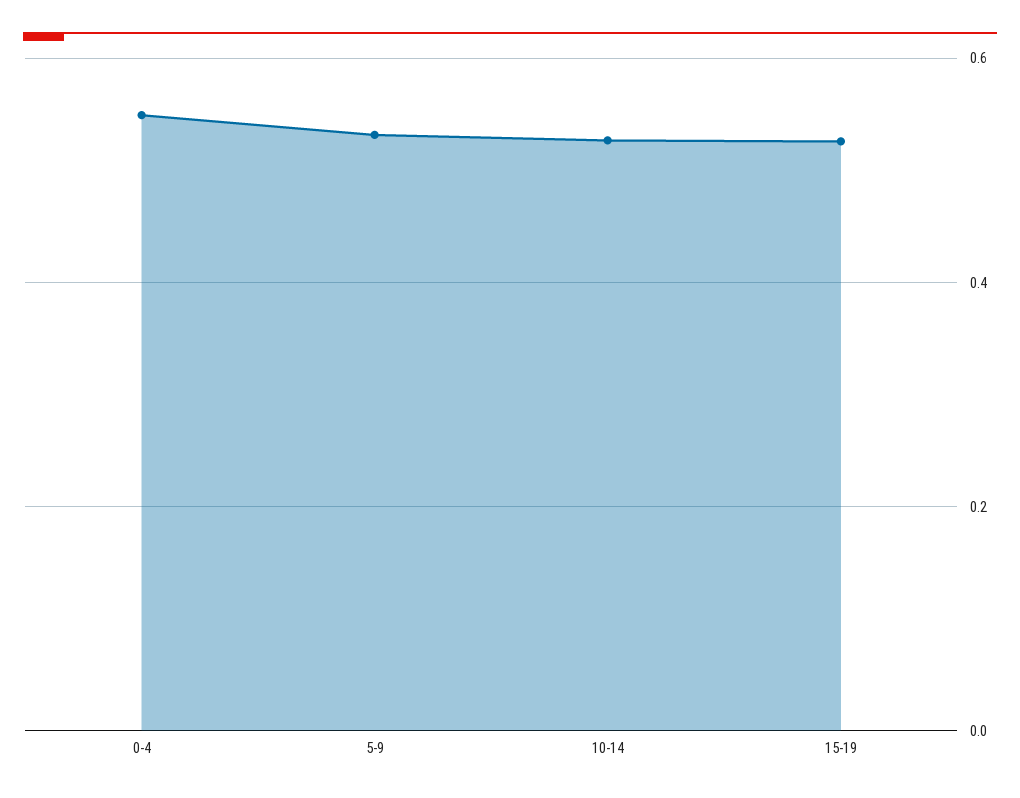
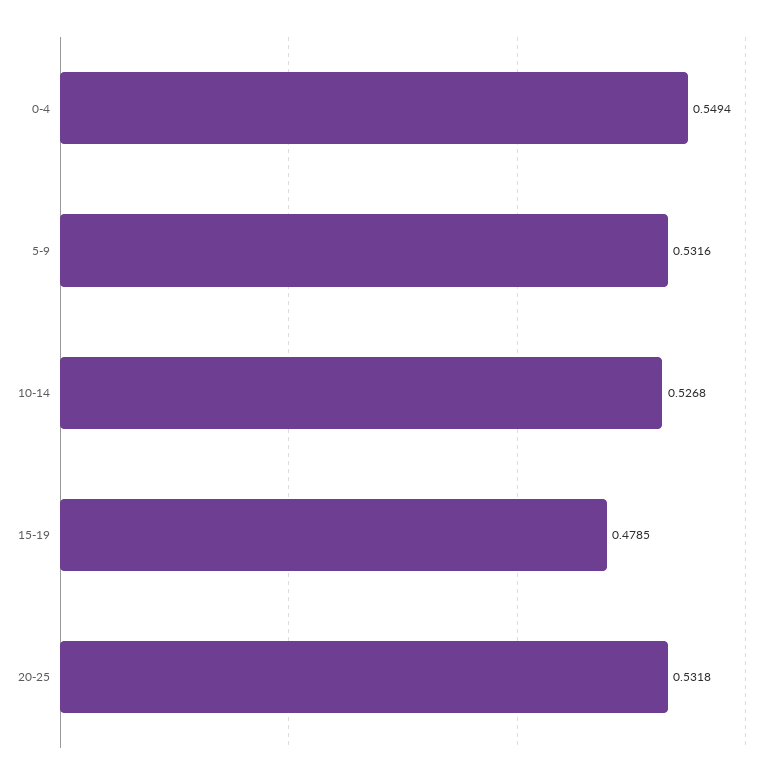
15-19: 0.52 -> 0.4785
20-25: none -> 0.5318

